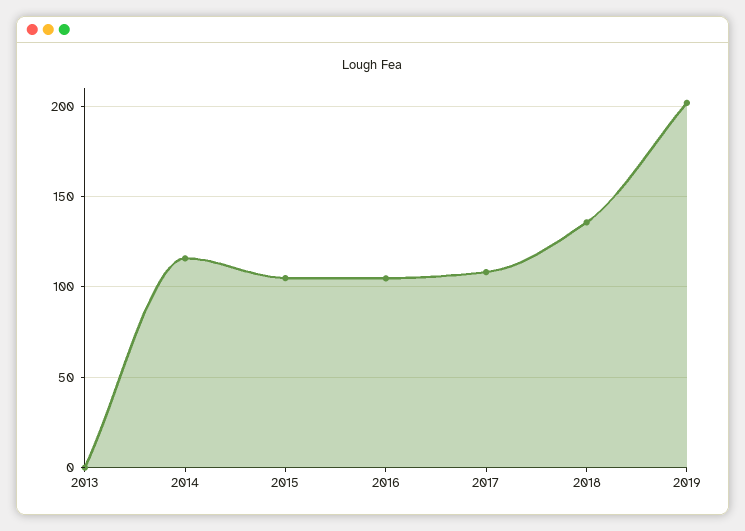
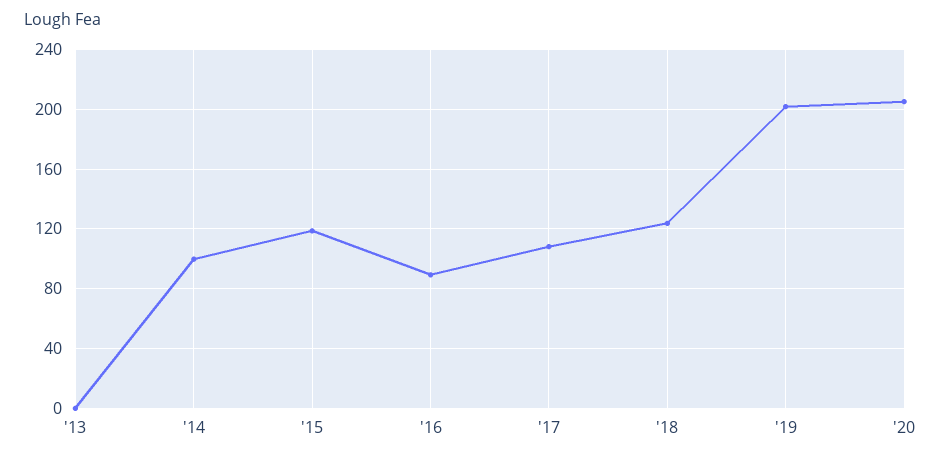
2014: 115 -> 100
2015: 105 -> 120
2016: 105 -> 90
2018: 135 -> 125
'20: none -> 205

